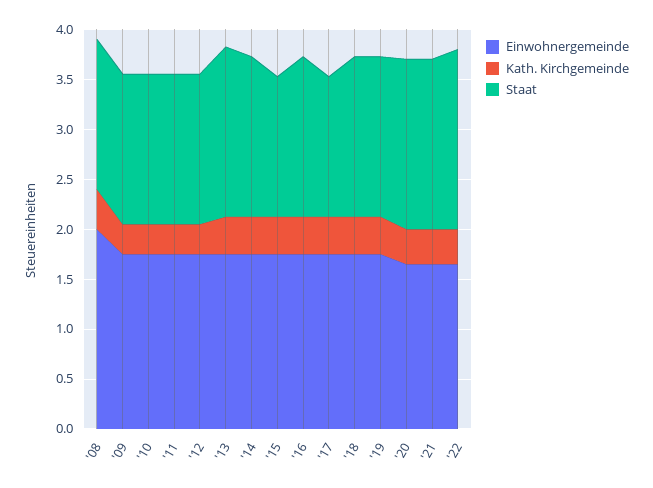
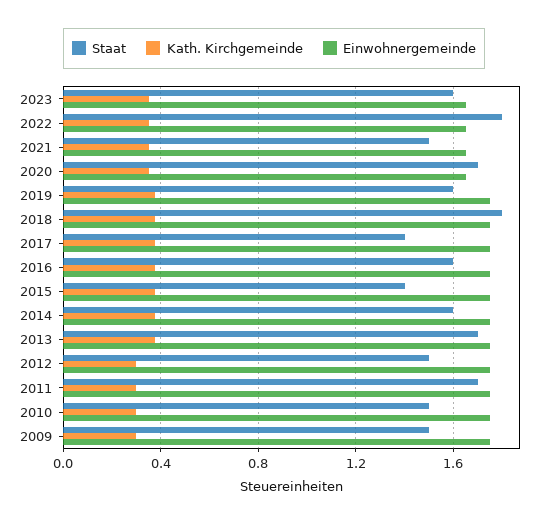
Einwohnergemeinde, '08: 2 -> none
Kath. Kirchgemeinde, '08: 0.4 -> none
Staat, '08: 1.5 -> none
Staat, '11: 1.5 -> 1.7
Staat, '18: 1.6 -> 1.8
Staat, '21: 1.7 -> 1.5
Staat, 2023: none -> 1.6
Kath. Kirchgemeinde, 2023: none -> 0.35
Einwohnergemeinde, 2023: none -> 1.65

